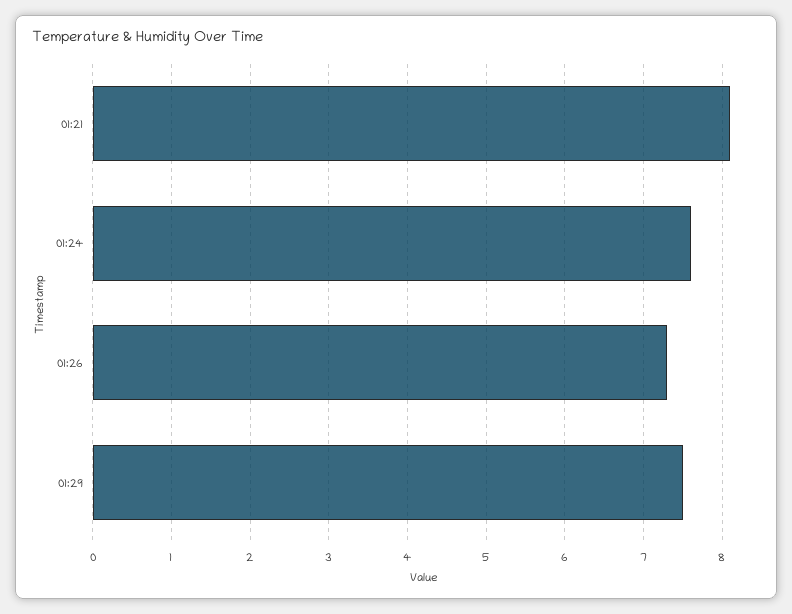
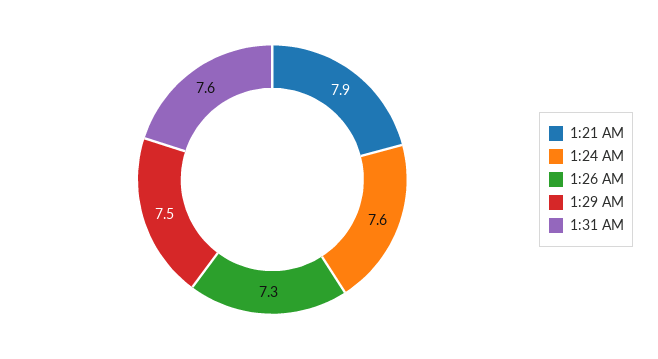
01:21: 8.1 -> 7.9
1:31 AM: none -> 7.6

